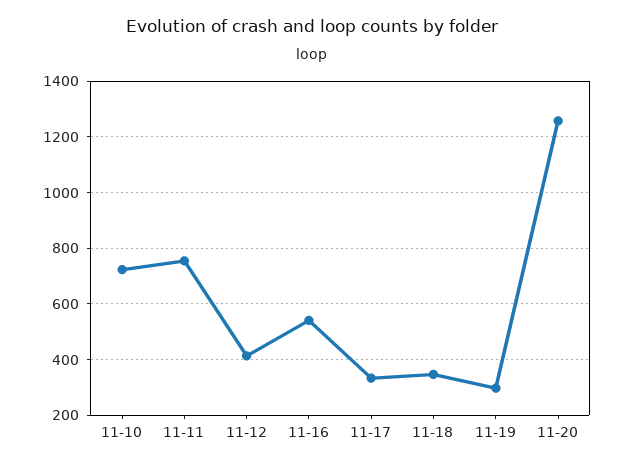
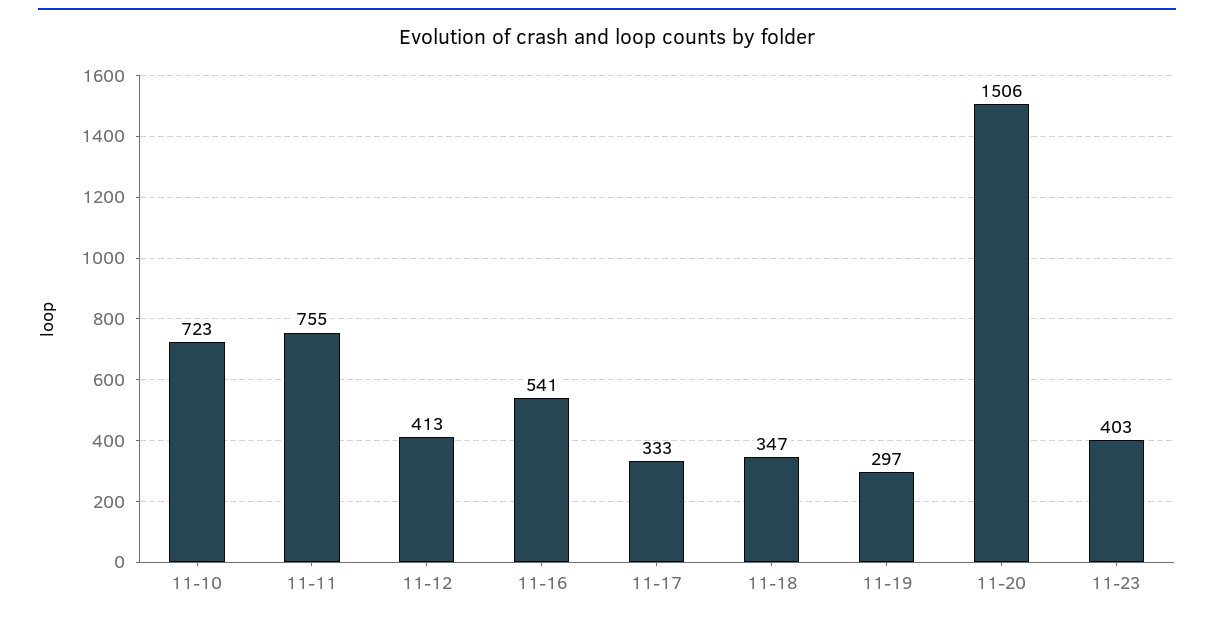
11-20: 1250 -> 1506
11-23: none -> 403

